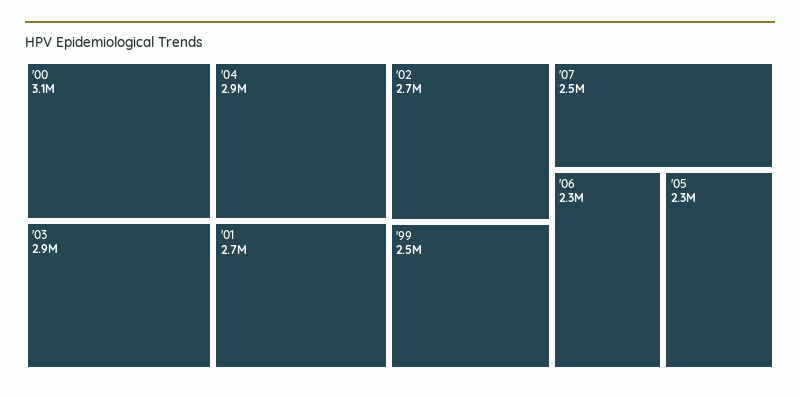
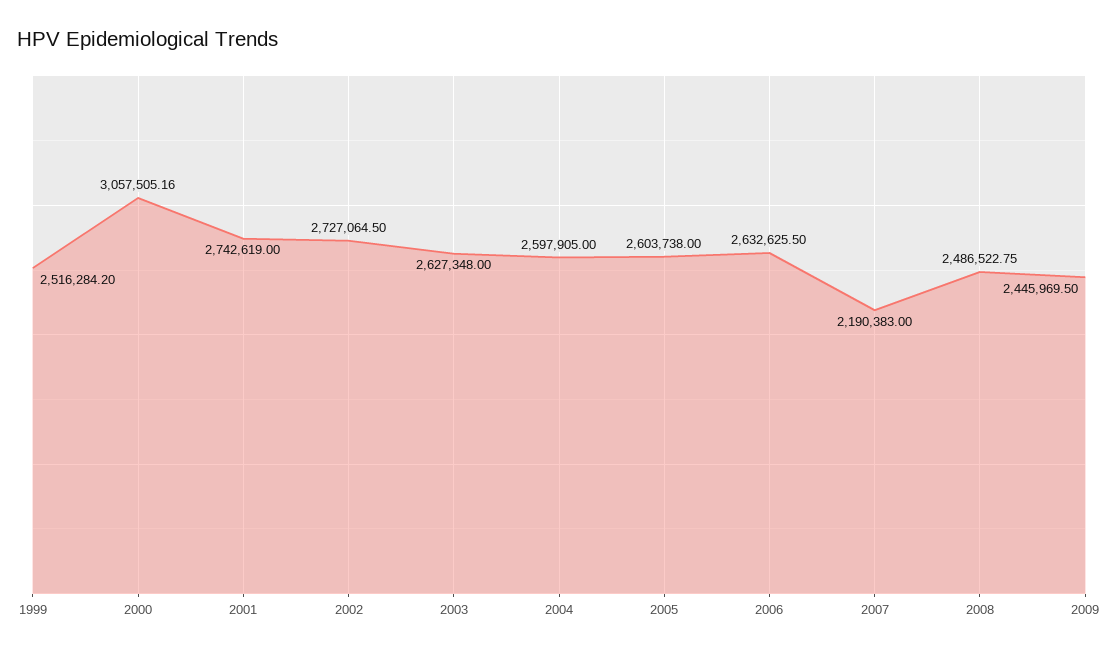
'03: 2900000 -> 2627348
'04: 2900000 -> 2597905
'07: 2500000 -> 2190383
'06: 2300000 -> 2632625.5
'05: 2300000 -> 2603738
2008: none -> 2486522.75
2009: none -> 2445969.5

